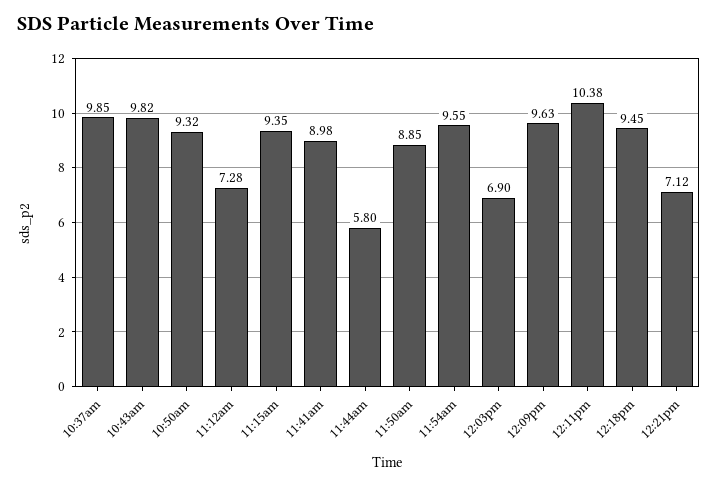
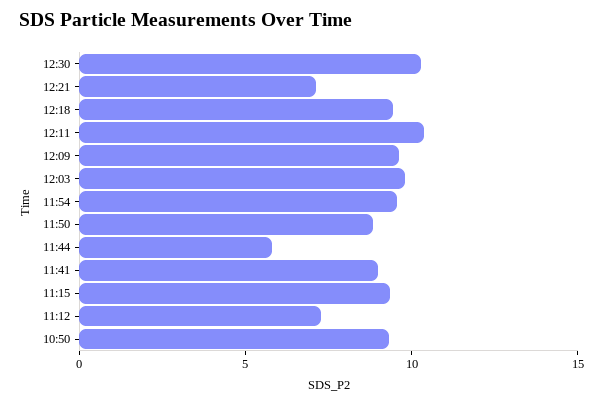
10:37am: 9.85 -> none
10:43am: 9.82 -> none
12:03pm: 6.9 -> 10
12:30: none -> 10

